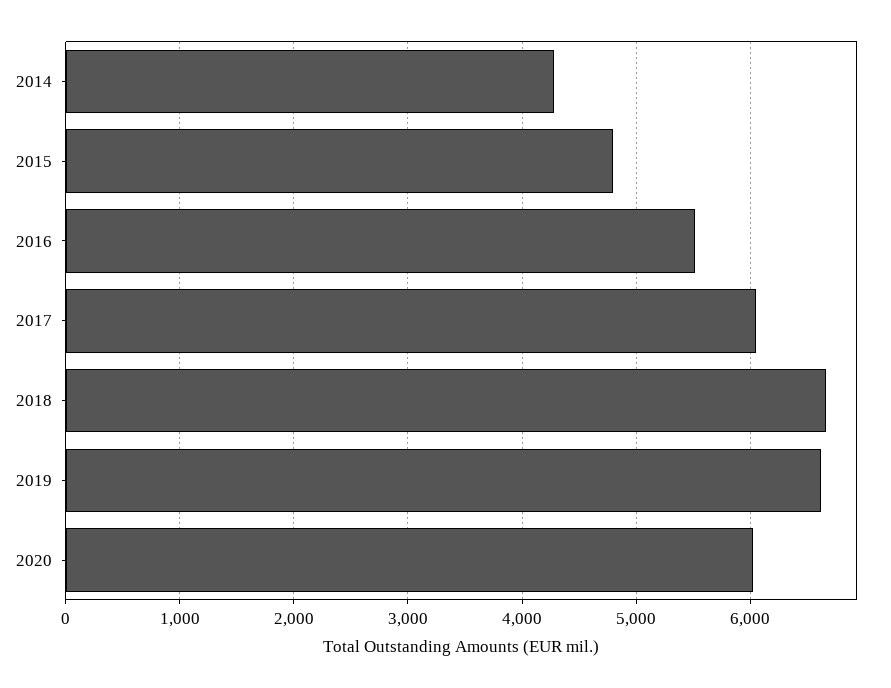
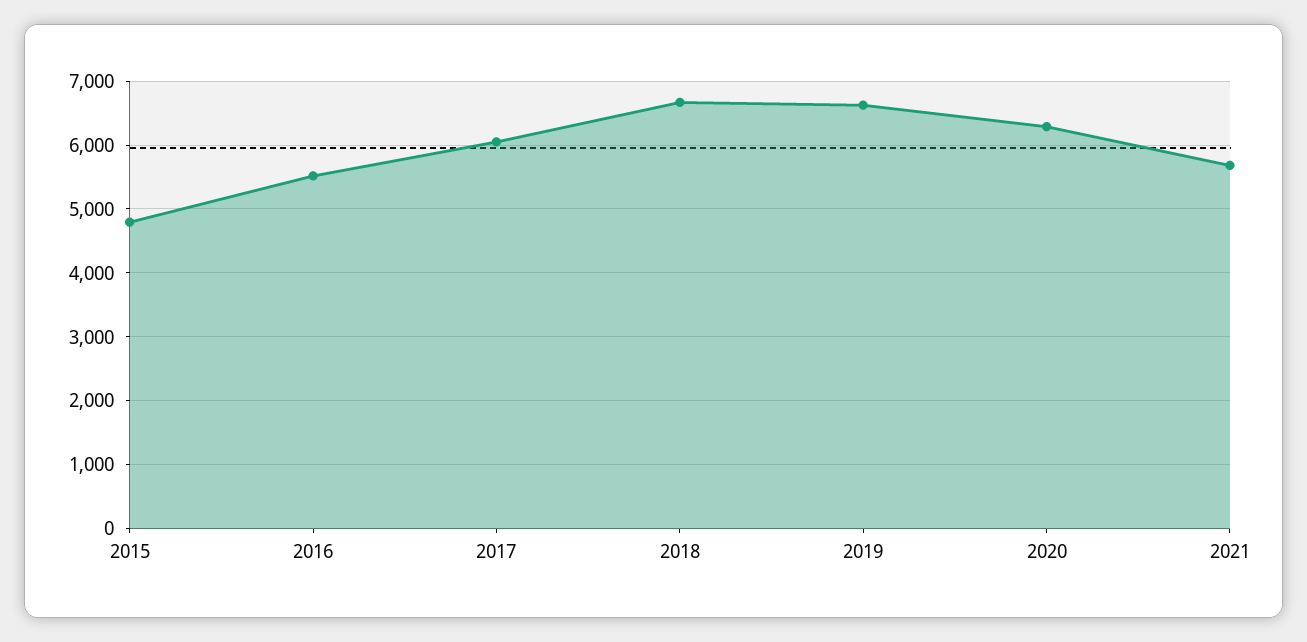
2014: 4300 -> none
2020: 6000 -> 6300
2021: none -> 5700

